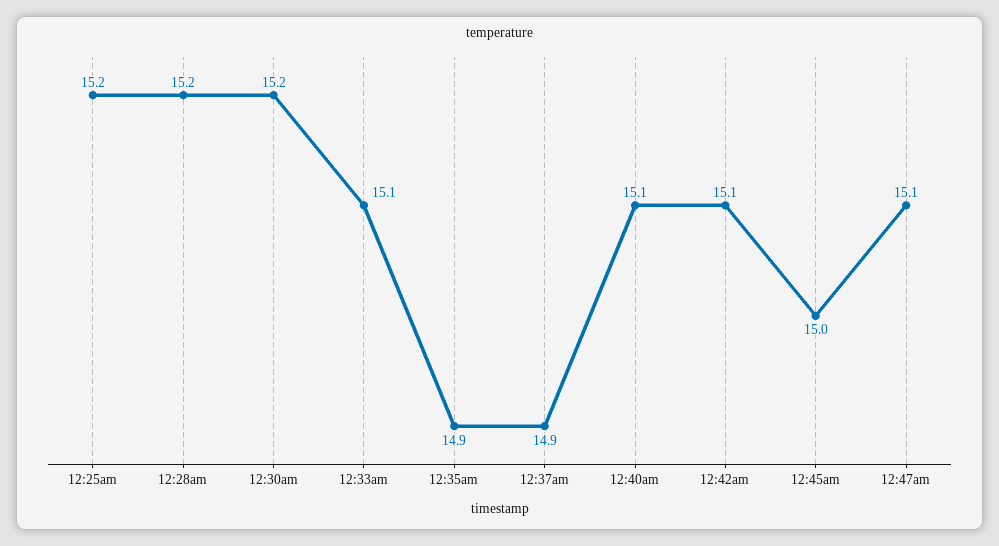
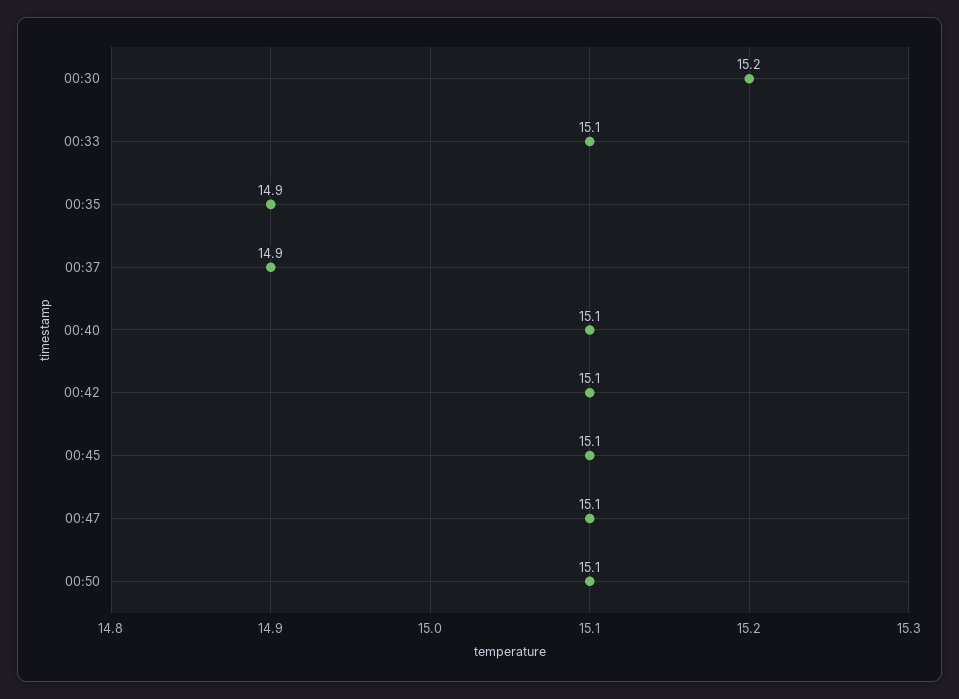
12:25am: 15.2 -> none
12:28am: 15.2 -> none
12:45am: 15 -> 15.1
00:50: none -> 15.1

